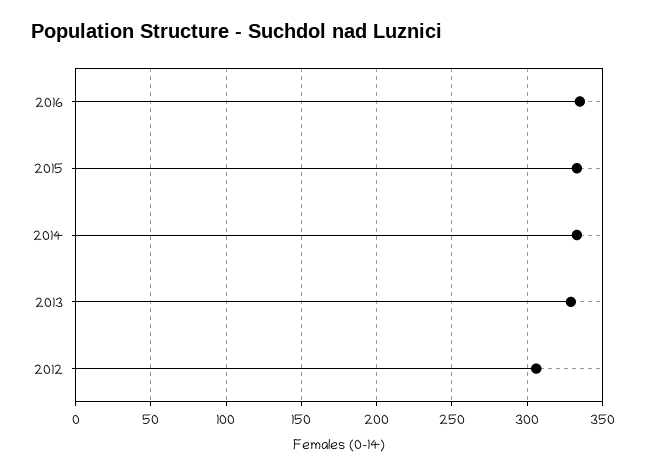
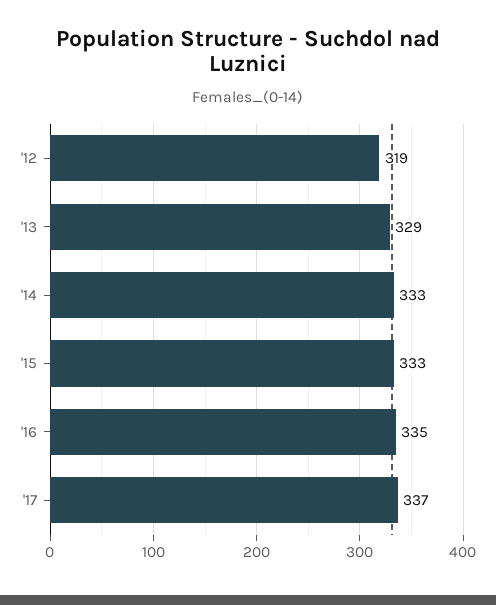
2012: 305 -> 319
'17: none -> 337

